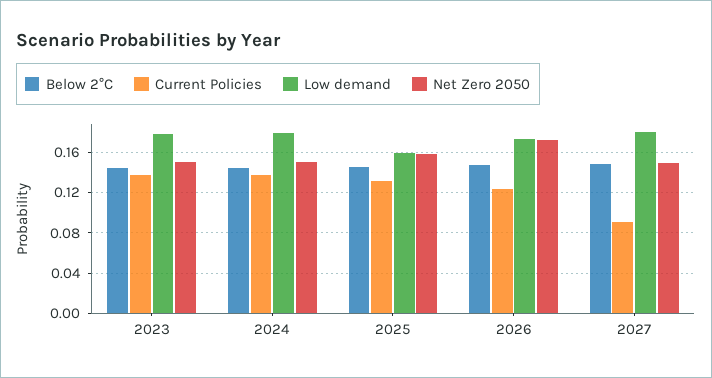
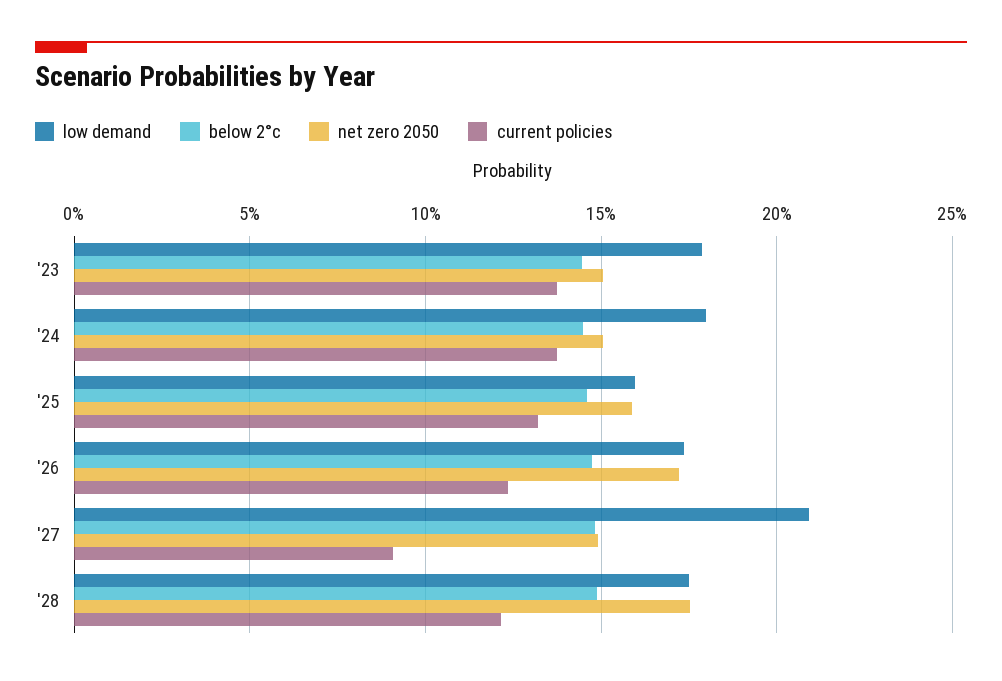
Low demand, 2027: 0.18 -> 0.21
Low demand, '28: none -> 0.175
Below 2°C, '28: none -> 0.15
Net Zero 2050, '28: none -> 0.175
Current Policies, '28: none -> 0.12

